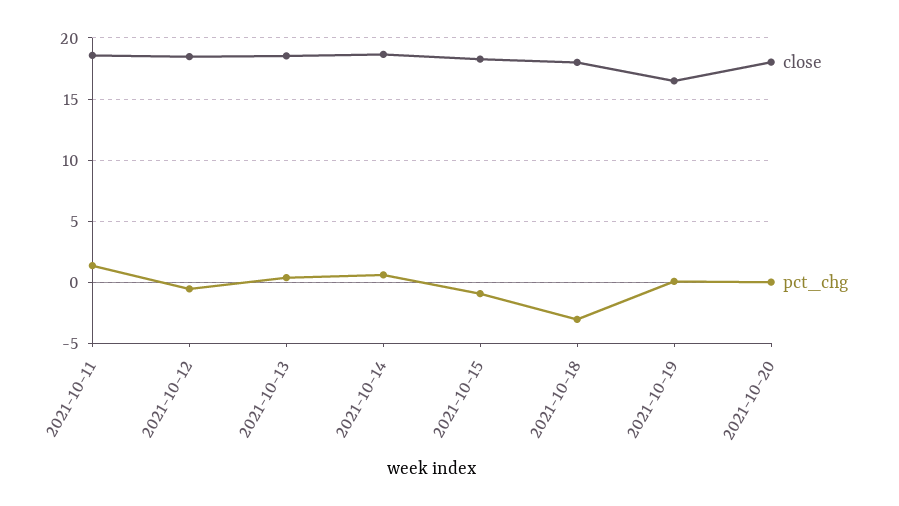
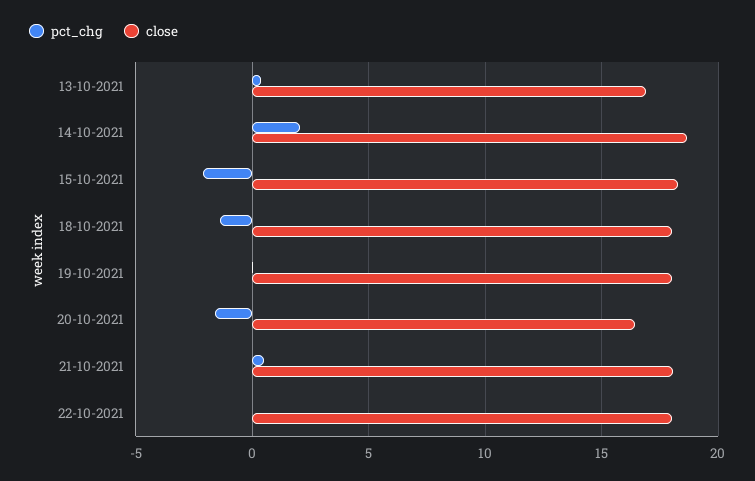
close, 2021-10-11: 18.5 -> none
pct_chg, 2021-10-11: 1.5 -> none
close, 2021-10-12: 18.5 -> none
pct_chg, 2021-10-12: -0.5 -> none
close, 2021-10-13: 18.5 -> 17
pct_chg, 2021-10-14: 0.5 -> 2
pct_chg, 2021-10-15: -1 -> -2
pct_chg, 2021-10-18: -3 -> -1.5
close, 2021-10-19: 16.5 -> 18
close, 2021-10-20: 18 -> 16.5
pct_chg, 2021-10-20: 0 -> -1.5
pct_chg, 21-10-2021: none -> 0.5
close, 21-10-2021: none -> 18
pct_chg, 22-10-2021: none -> 0
close, 22-10-2021: none -> 18

